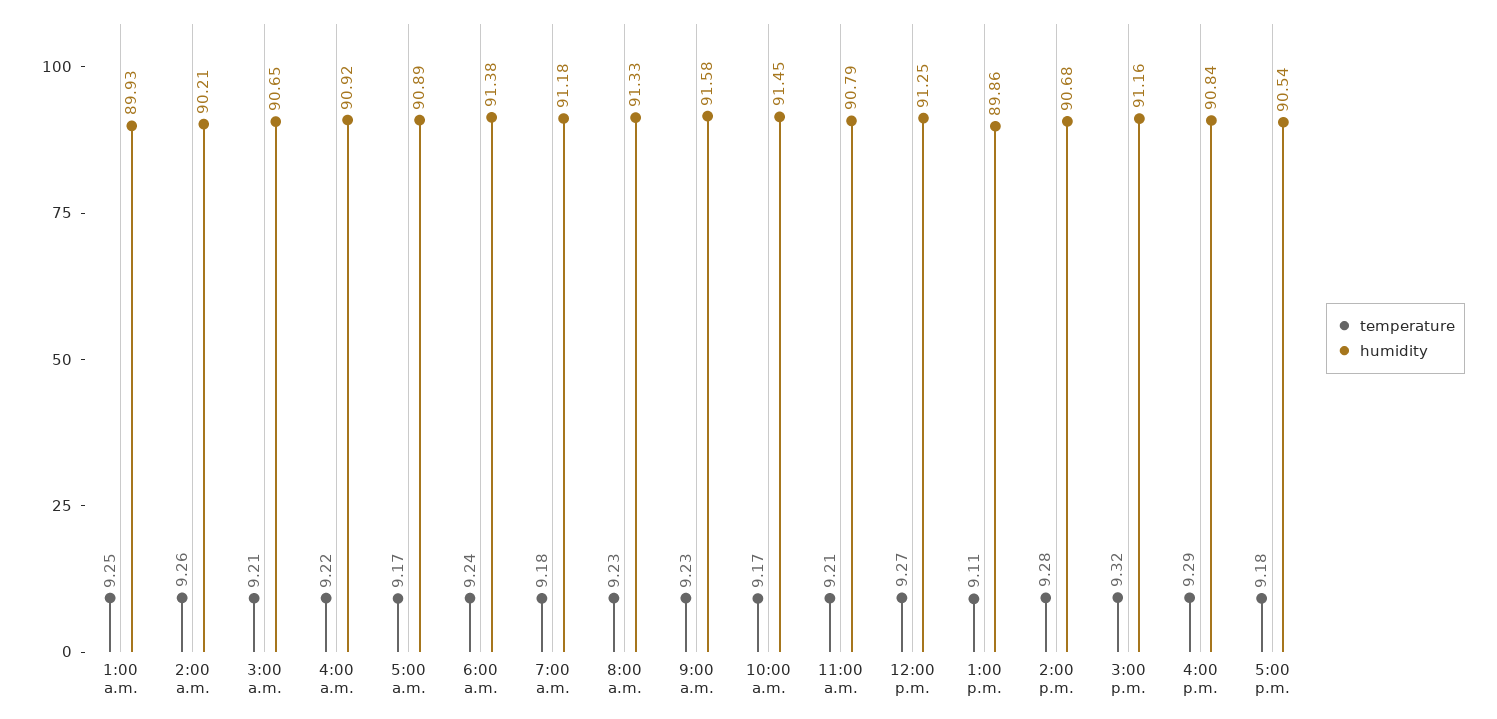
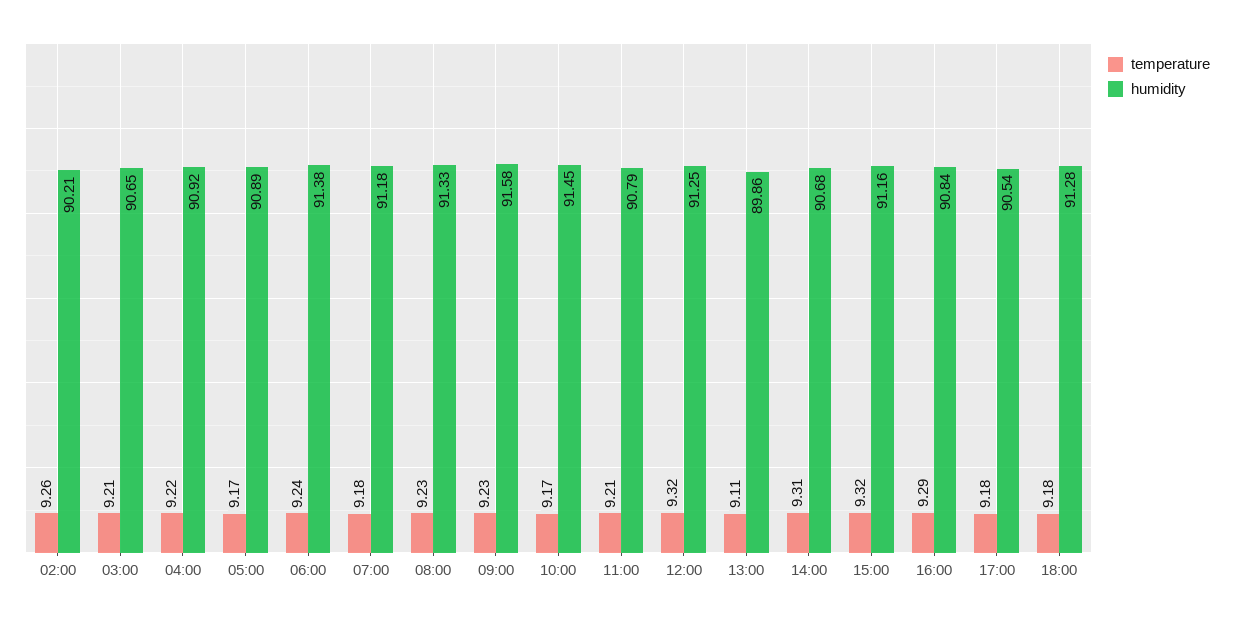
temperature, 1:00 a.m.: 9.25 -> none
humidity, 1:00 a.m.: 89.93 -> none
temperature, 12:00 p.m.: 9.27 -> 9.32
temperature, 2:00 p.m.: 9.28 -> 9.31
temperature, 18:00: none -> 9.18
humidity, 18:00: none -> 91.28

